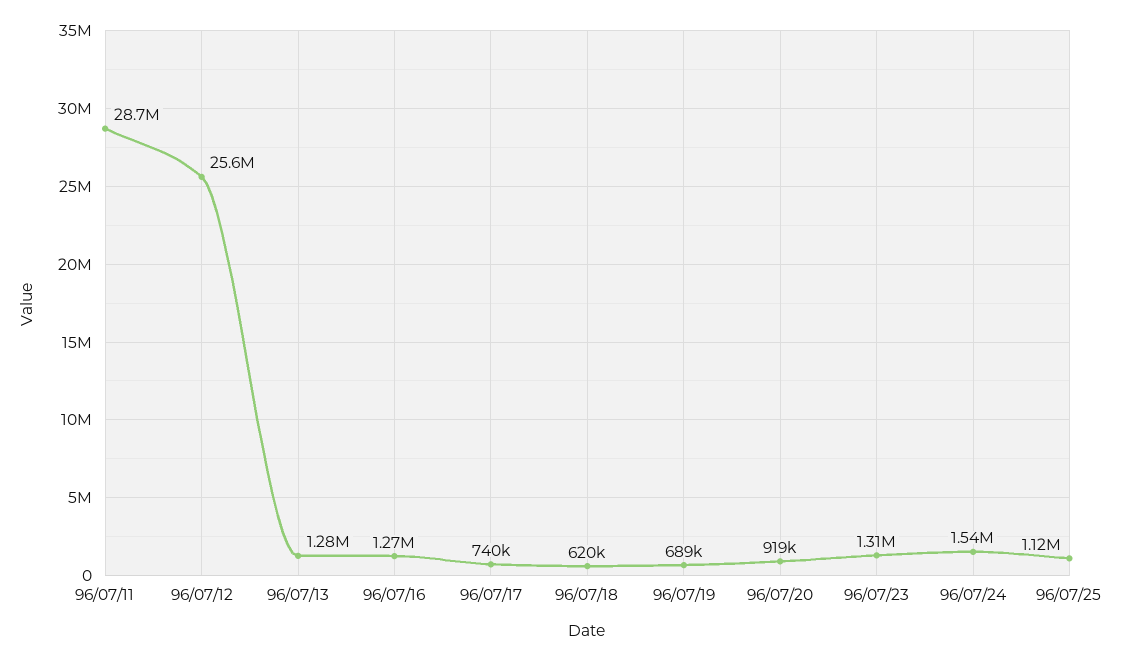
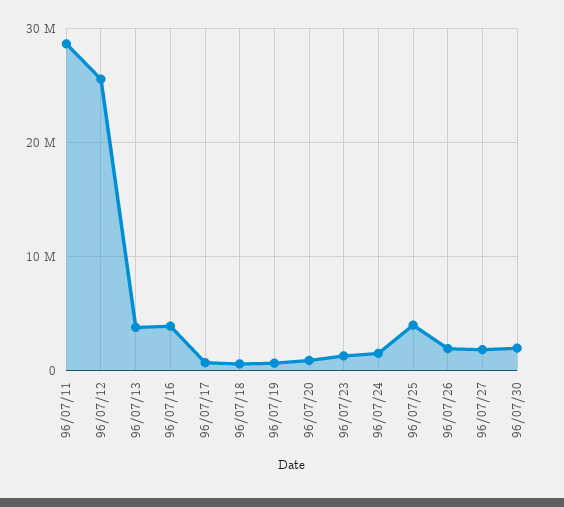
96/07/13: 1280000 -> 4000000
96/07/16: 1270000 -> 4000000
96/07/25: 1120000 -> 4000000
96/07/26: none -> 2000000
96/07/27: none -> 2000000
96/07/30: none -> 2000000

